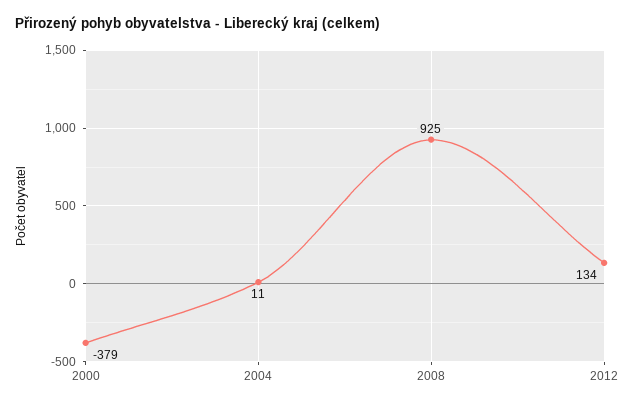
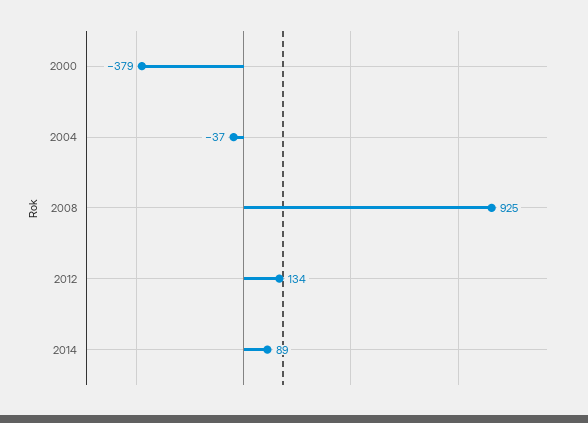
2004: 11 -> -37
2014: none -> 89

